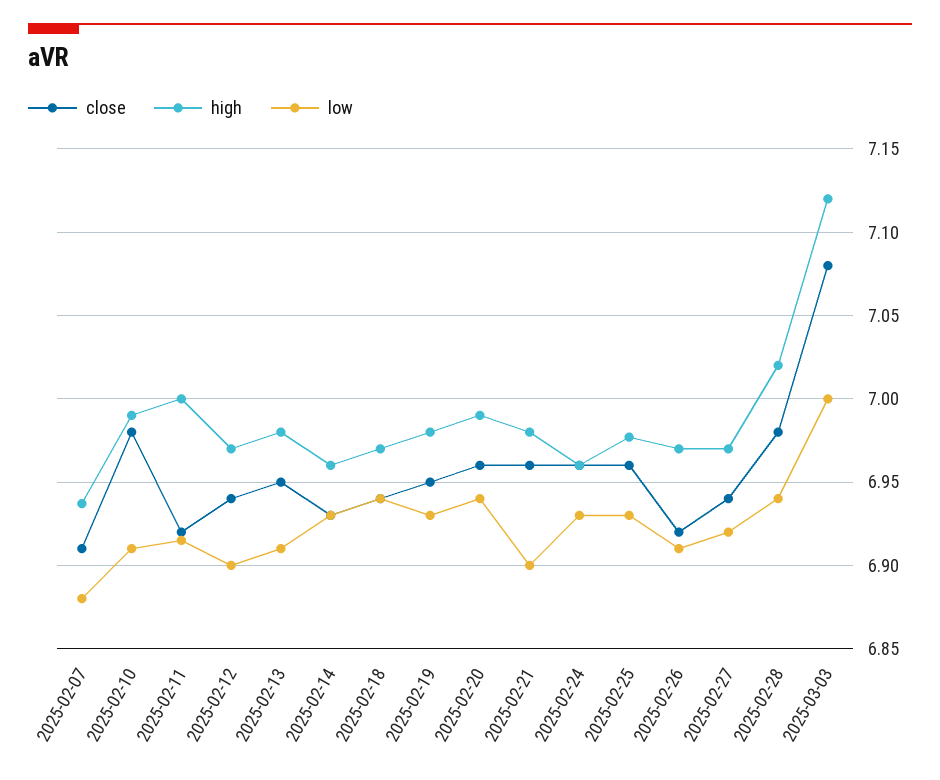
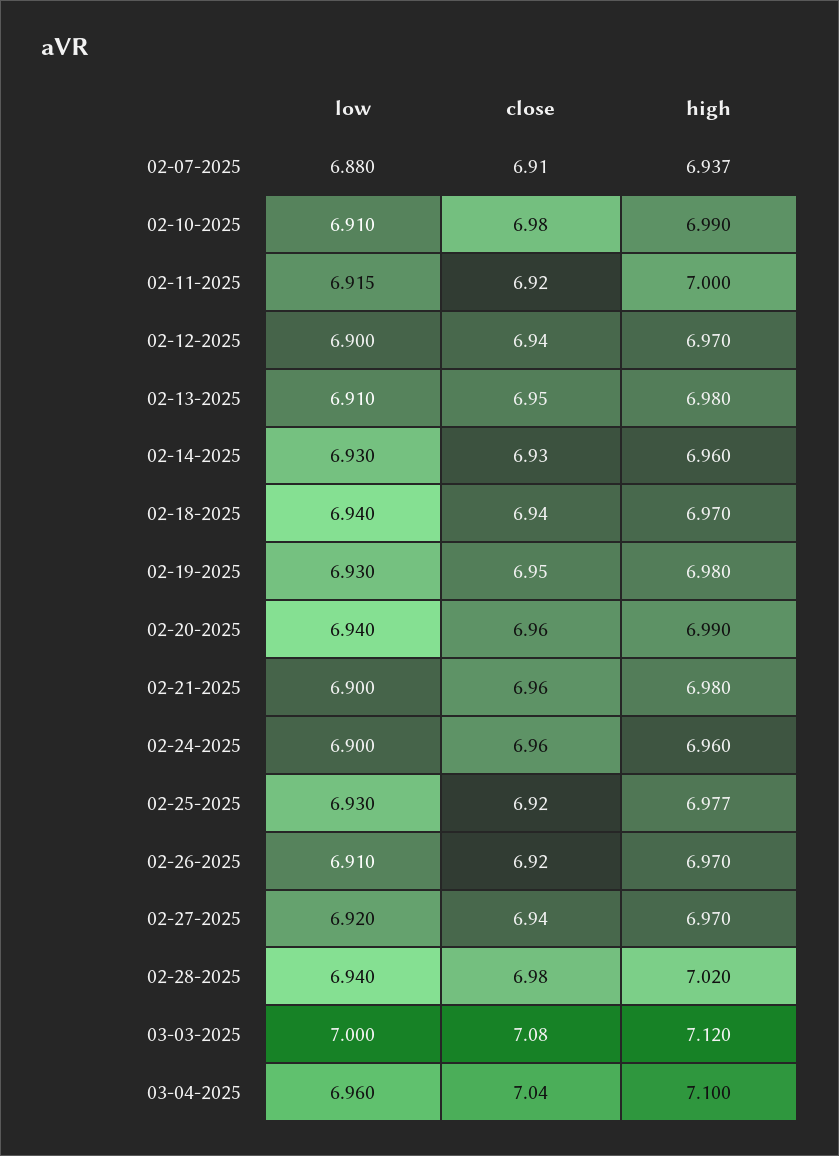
low, 2025-02-24: 6.93 -> 6.9
close, 2025-02-25: 6.96 -> 6.92
low, 03-04-2025: none -> 6.96
close, 03-04-2025: none -> 7.04
high, 03-04-2025: none -> 7.1

